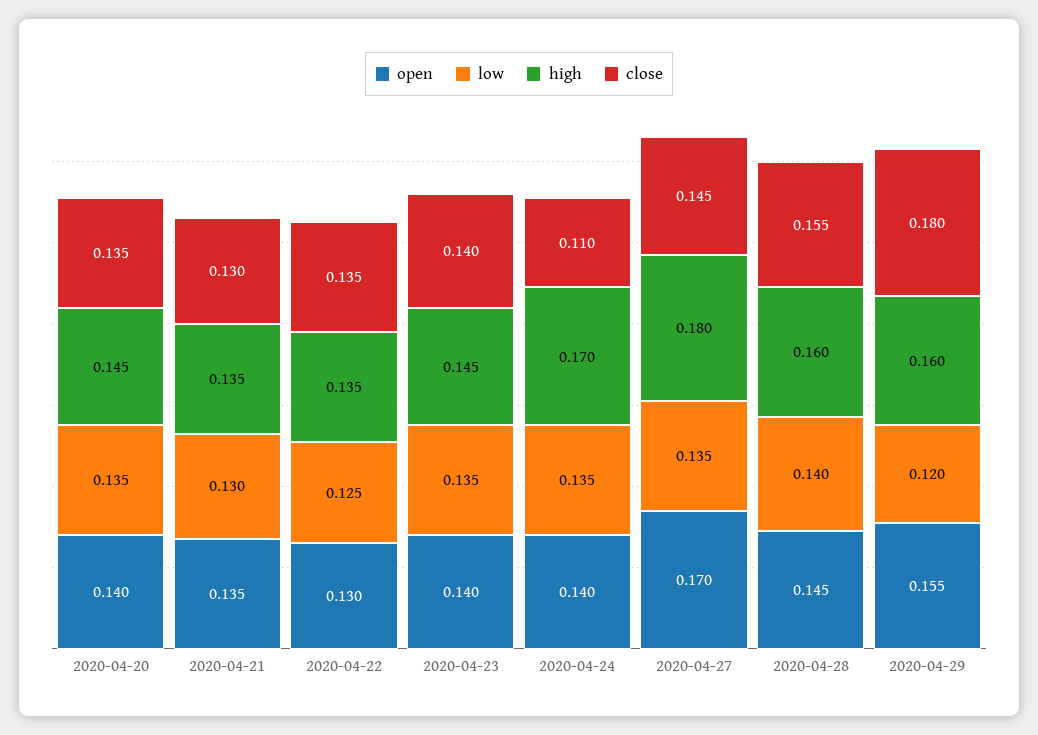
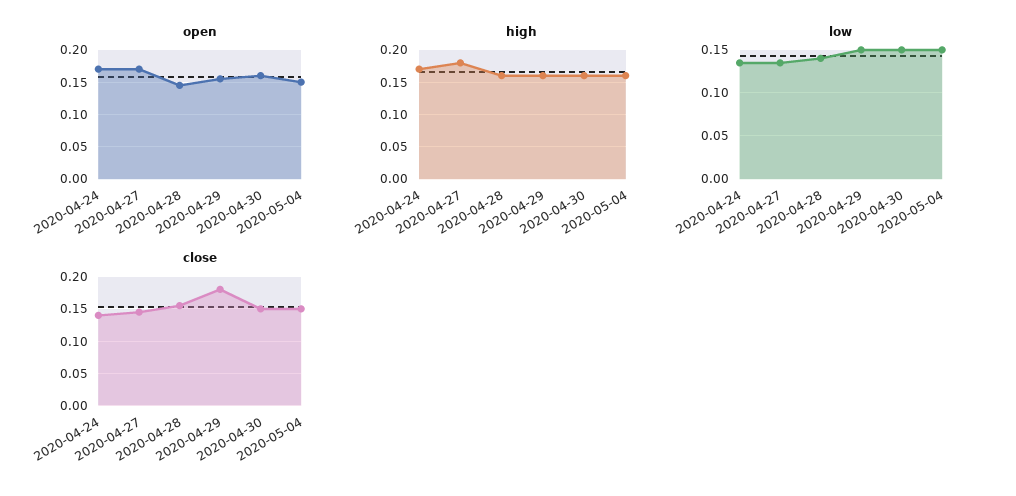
open, 2020-04-20: 0.14 -> none
low, 2020-04-20: 0.135 -> none
high, 2020-04-20: 0.145 -> none
close, 2020-04-20: 0.135 -> none
open, 2020-04-21: 0.135 -> none
low, 2020-04-21: 0.13 -> none
high, 2020-04-21: 0.135 -> none
close, 2020-04-21: 0.13 -> none
open, 2020-04-22: 0.13 -> none
low, 2020-04-22: 0.125 -> none
high, 2020-04-22: 0.135 -> none
close, 2020-04-22: 0.135 -> none
open, 2020-04-23: 0.14 -> none
low, 2020-04-23: 0.135 -> none
high, 2020-04-23: 0.145 -> none
close, 2020-04-23: 0.14 -> none
open, 2020-04-24: 0.14 -> 0.17
close, 2020-04-24: 0.11 -> 0.14
low, 2020-04-29: 0.12 -> 0.15
open, 2020-04-30: none -> 0.16
open, 2020-05-04: none -> 0.15
high, 2020-04-30: none -> 0.16
high, 2020-05-04: none -> 0.16
low, 2020-04-30: none -> 0.15
low, 2020-05-04: none -> 0.15
close, 2020-04-30: none -> 0.15
close, 2020-05-04: none -> 0.15

